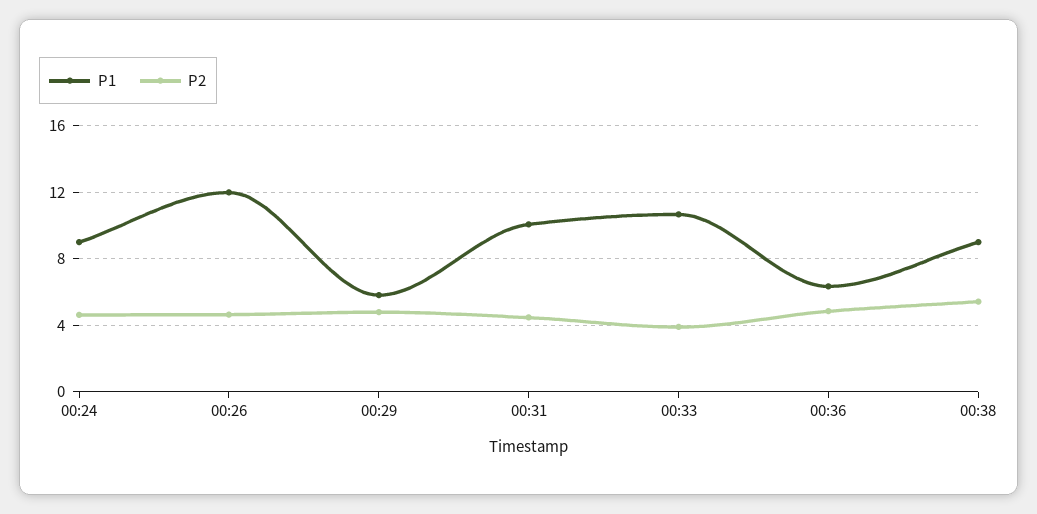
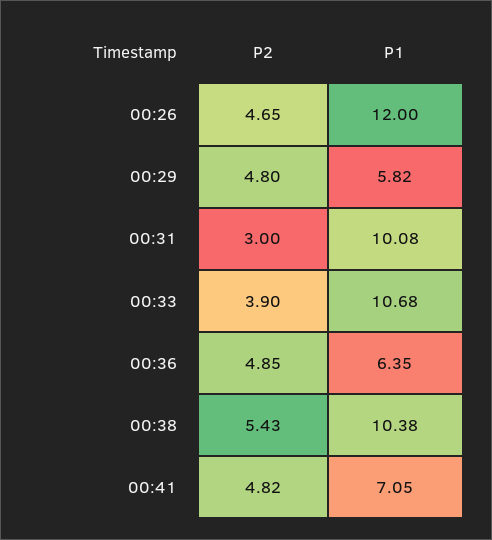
P1, 00:24: 9 -> none
P2, 00:24: 4.5 -> none
P2, 00:31: 4.5 -> 3
P1, 00:38: 9 -> 10.38
P2, 00:41: none -> 4.82
P1, 00:41: none -> 7.05

